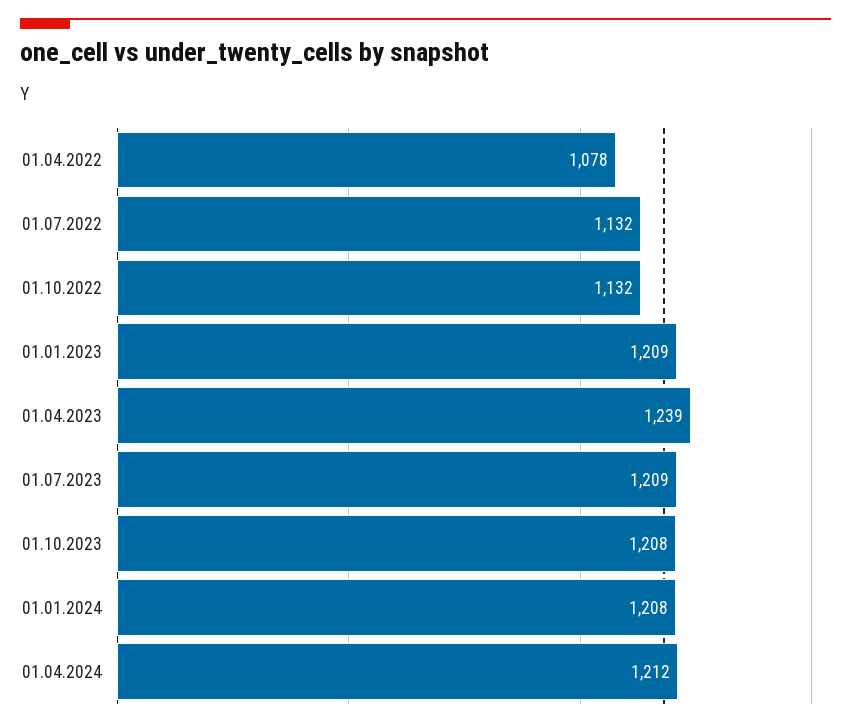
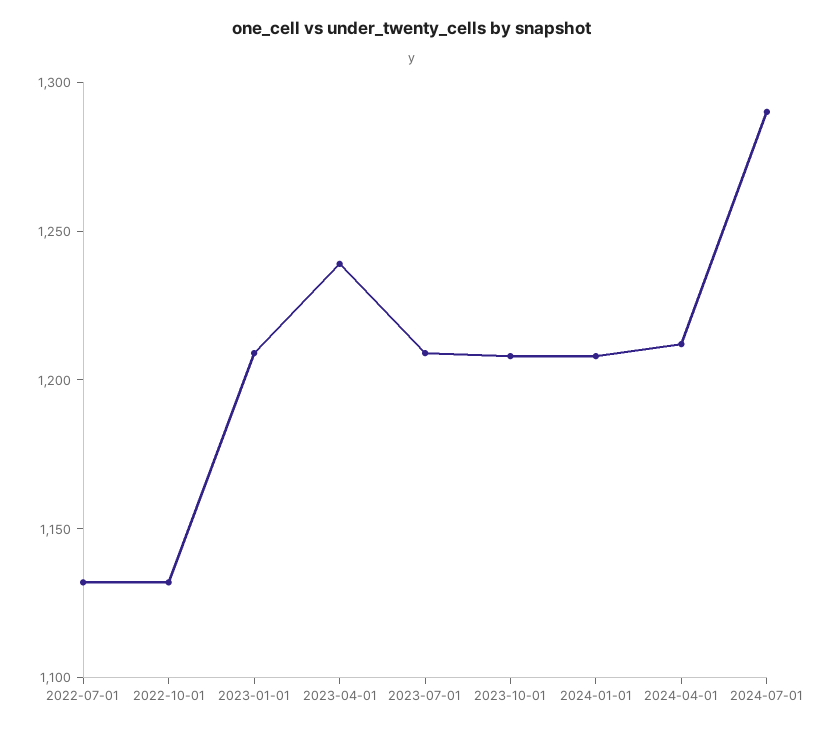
01.04.2022: 1078 -> none
2024-07-01: none -> 1290

